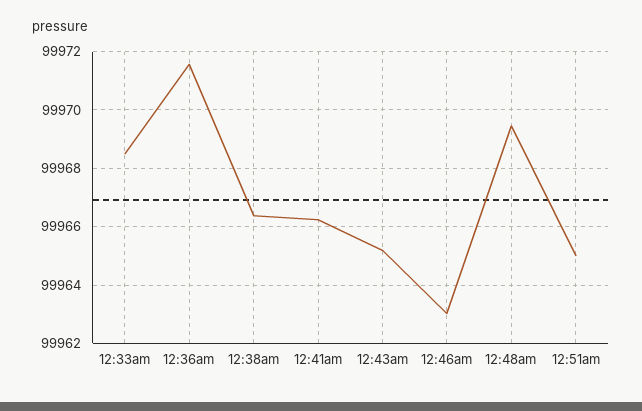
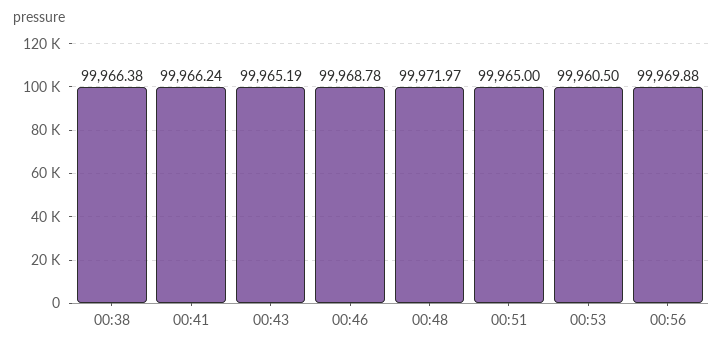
12:33am: 99968.5 -> none
12:36am: 99971.5 -> none
12:46am: 99963 -> 99968.78
12:48am: 99969.5 -> 99971.97
00:53: none -> 99960.5
00:56: none -> 99969.88

